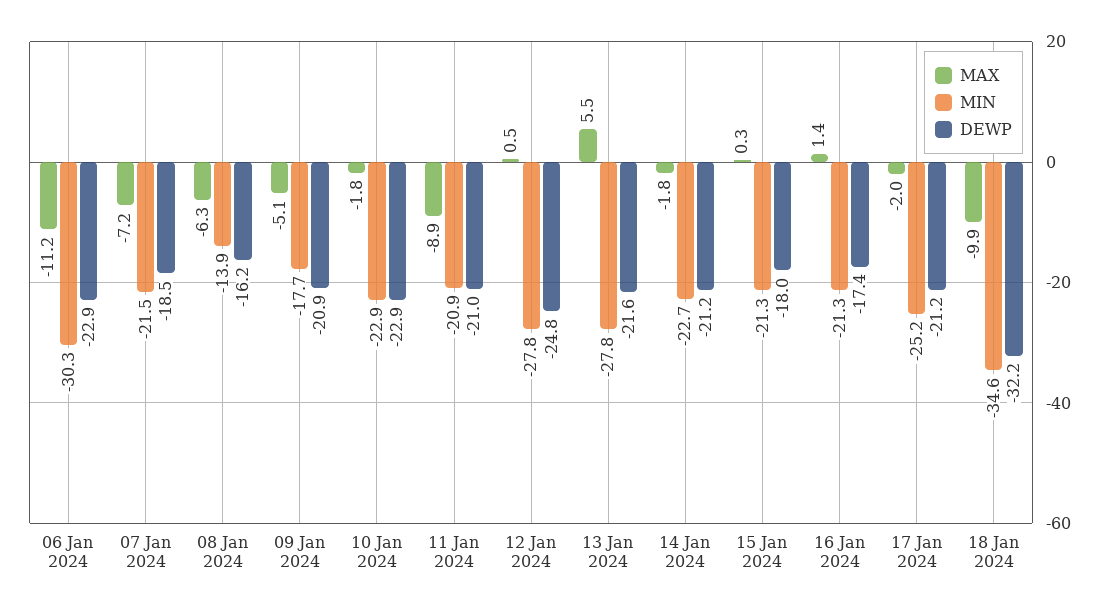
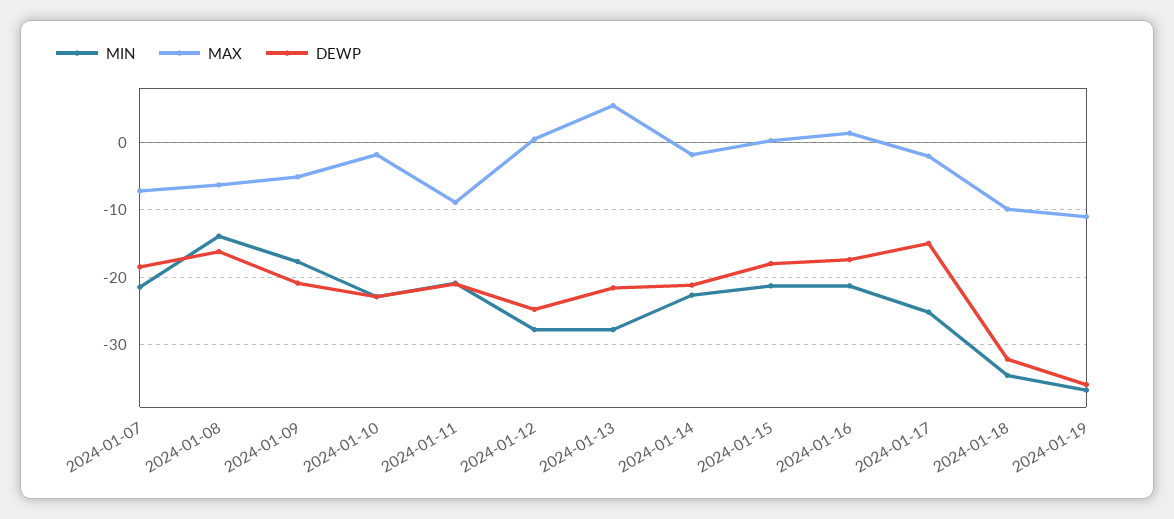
MAX, 06 Jan 2024: -11.2 -> none
MIN, 06 Jan 2024: -30.3 -> none
DEWP, 06 Jan 2024: -22.9 -> none
DEWP, 17 Jan 2024: -21.2 -> -15
MIN, 2024-01-19: none -> -37
MAX, 2024-01-19: none -> -11
DEWP, 2024-01-19: none -> -36

